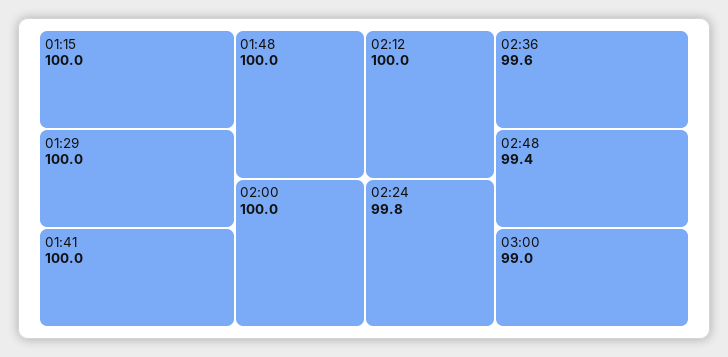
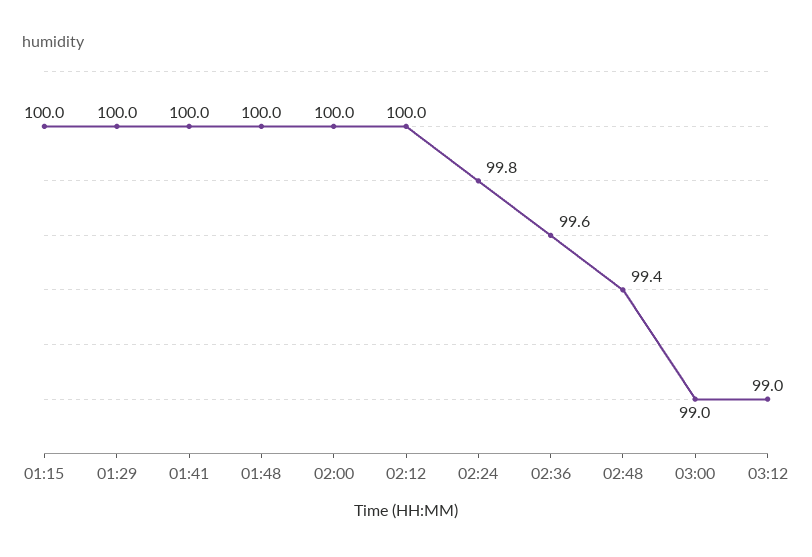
03:12: none -> 99

